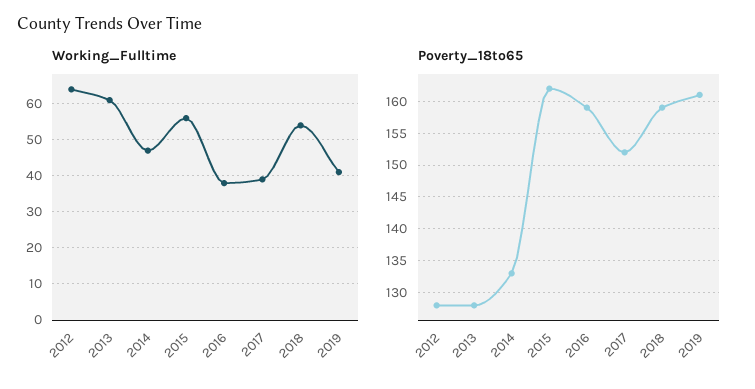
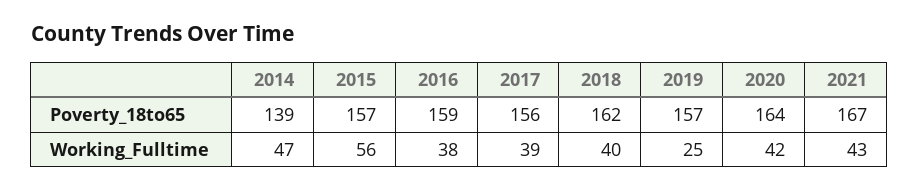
Working_Fulltime, 2012: 65 -> none
Working_Fulltime, 2013: 60 -> none
Working_Fulltime, 2018: 55 -> 40
Working_Fulltime, 2019: 40 -> 25
Poverty_18to65, 2012: 128 -> none
Poverty_18to65, 2013: 128 -> none
Poverty_18to65, 2014: 133 -> 139
Poverty_18to65, 2015: 162 -> 157
Poverty_18to65, 2017: 152 -> 156
Poverty_18to65, 2018: 159 -> 162
Poverty_18to65, 2019: 161 -> 157
Poverty_18to65, 2020: none -> 164
Poverty_18to65, 2021: none -> 167
Working_Fulltime, 2020: none -> 42
Working_Fulltime, 2021: none -> 43

